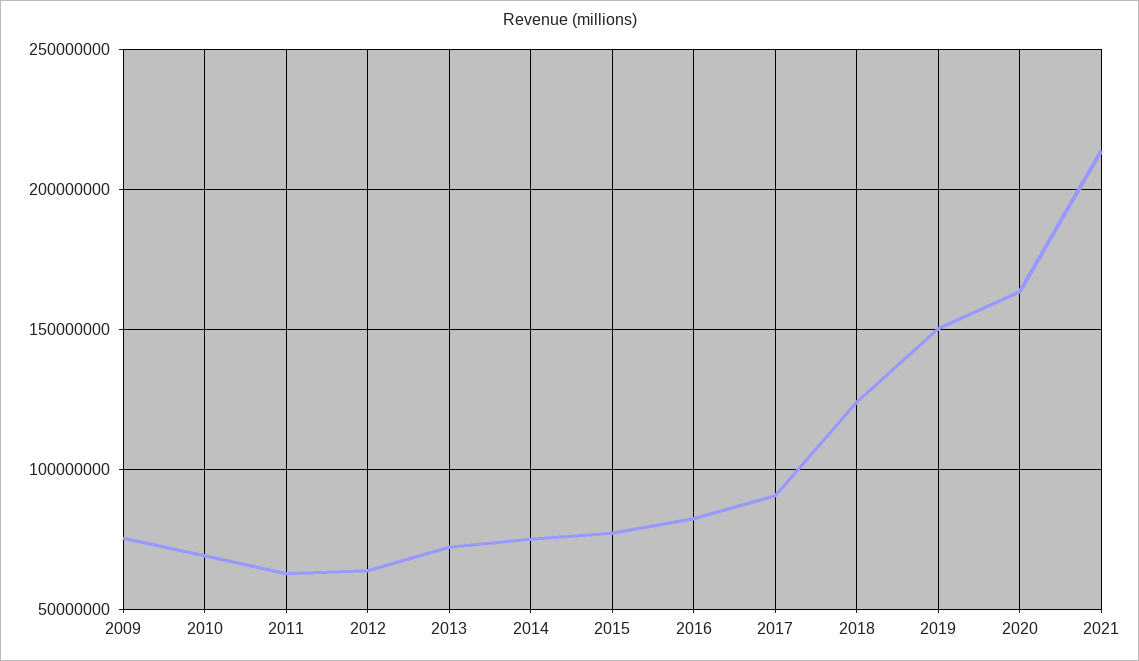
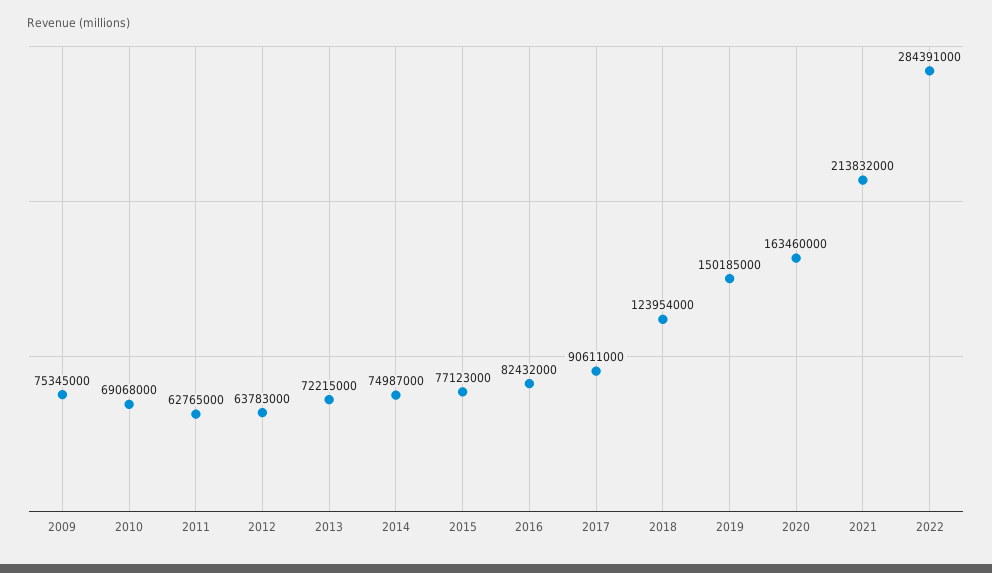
2022: none -> 284391000

